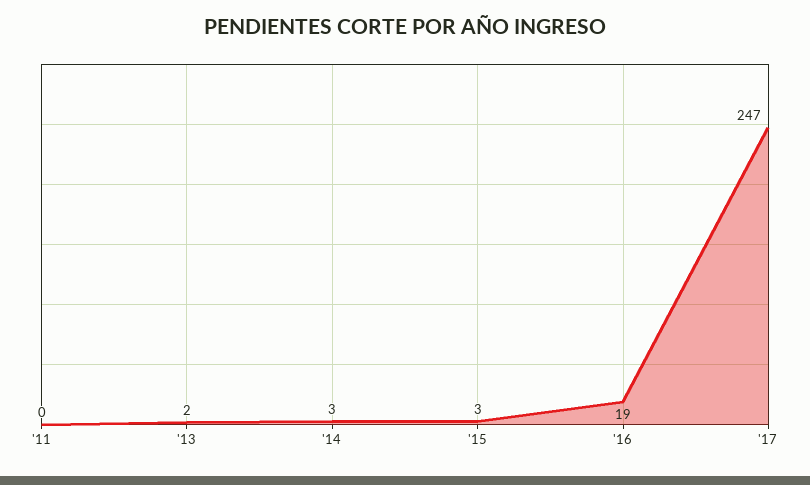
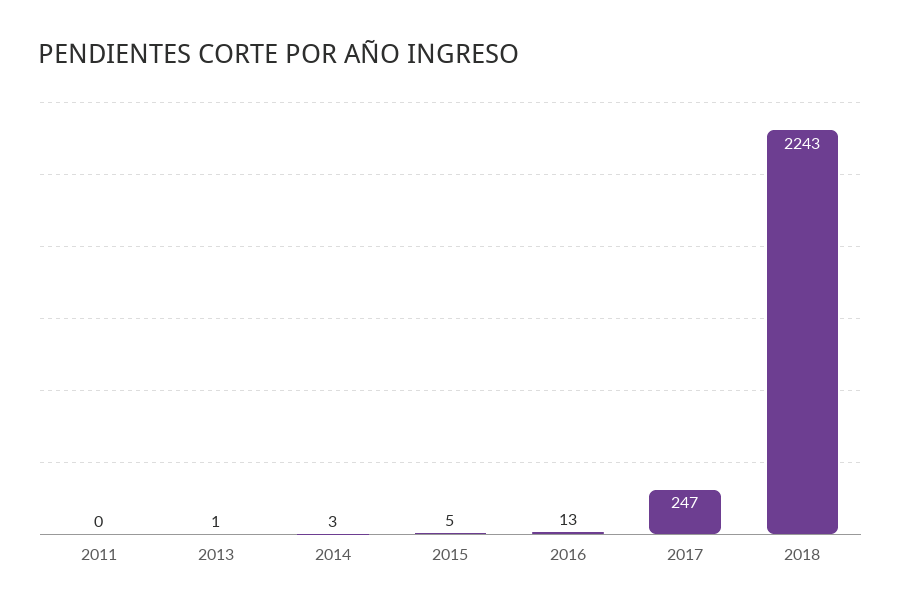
'13: 2 -> 1
'15: 3 -> 5
'16: 19 -> 13
2018: none -> 2243

